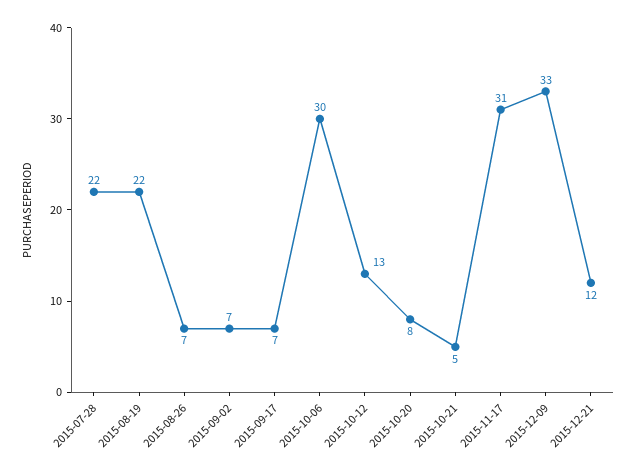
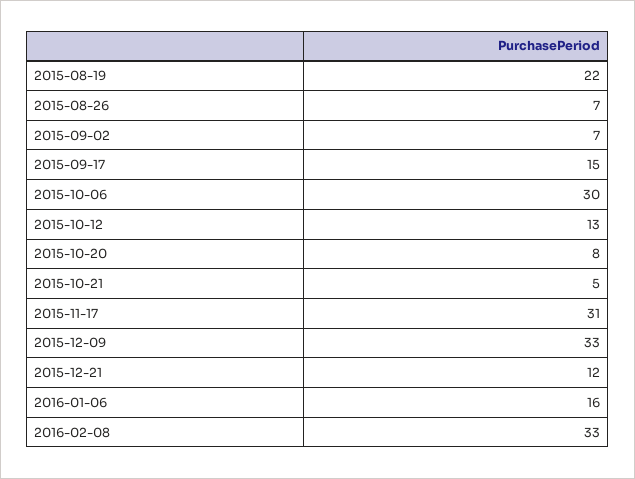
2015-07-28: 22 -> none
2015-09-17: 7 -> 15
2016-01-06: none -> 16
2016-02-08: none -> 33

